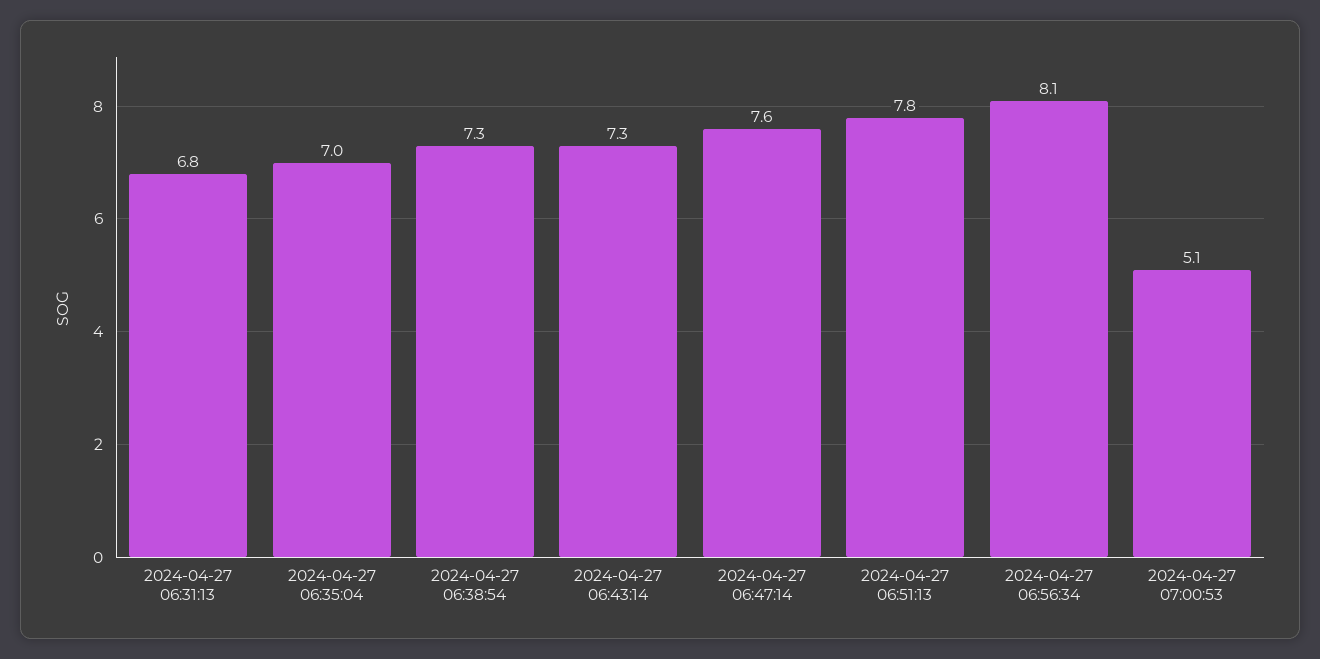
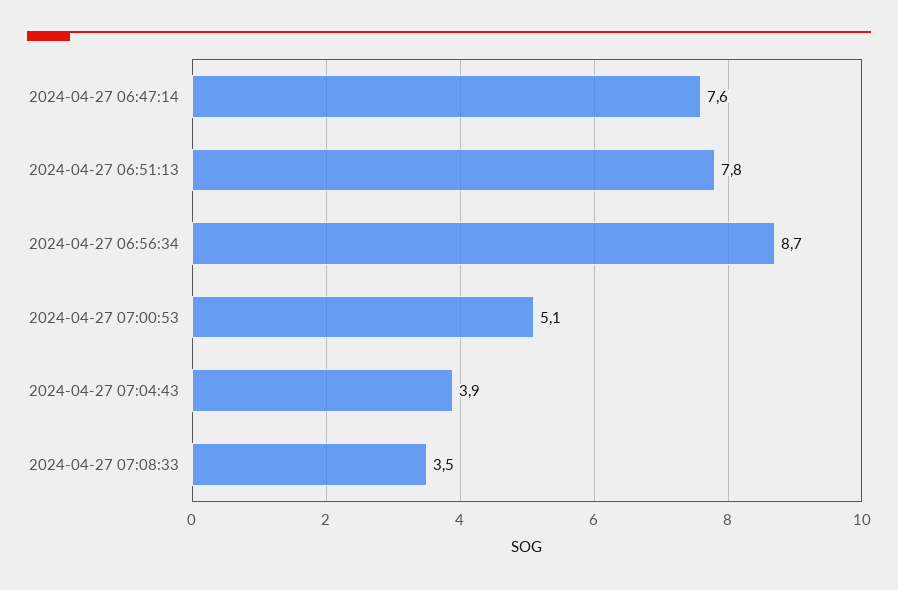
2024-04-27 06:31:13: 6.8 -> none
2024-04-27 06:35:04: 7 -> none
2024-04-27 06:38:54: 7.3 -> none
2024-04-27 06:43:14: 7.3 -> none
2024-04-27 06:56:34: 8.1 -> 8.7
2024-04-27 07:04:43: none -> 3.9
2024-04-27 07:08:33: none -> 3.5

